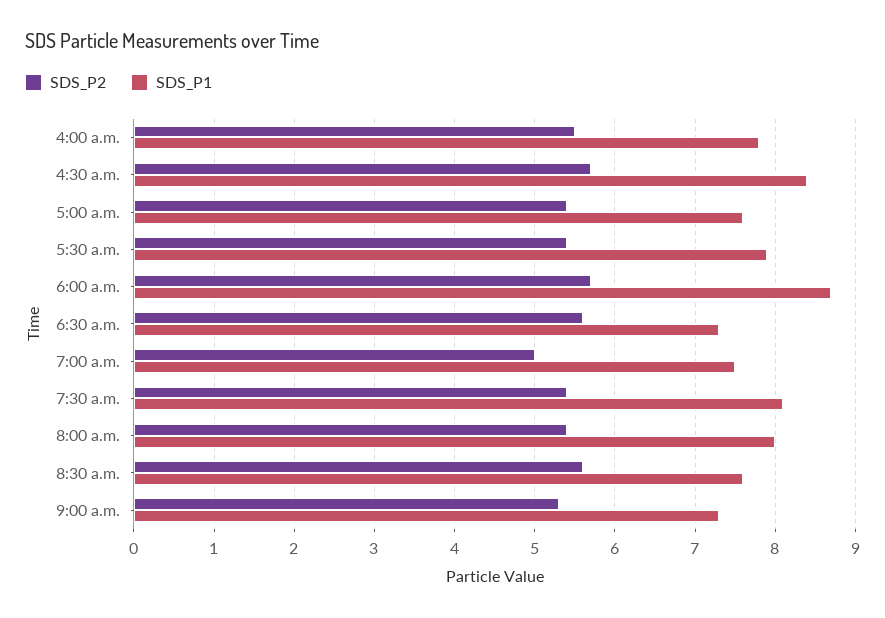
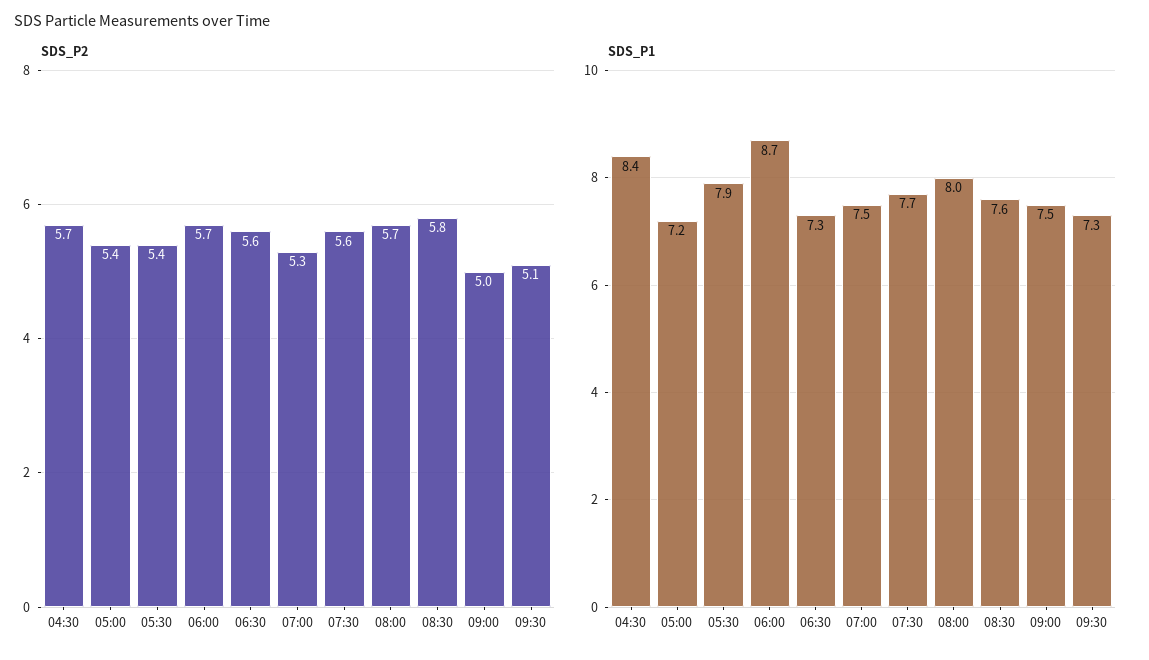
SDS_P2, 4:00 a.m.: 5.5 -> none
SDS_P1, 4:00 a.m.: 7.8 -> none
SDS_P1, 5:00 a.m.: 7.6 -> 7.2
SDS_P2, 7:00 a.m.: 5 -> 5.3
SDS_P2, 7:30 a.m.: 5.4 -> 5.6
SDS_P1, 7:30 a.m.: 8.1 -> 7.7
SDS_P2, 8:00 a.m.: 5.4 -> 5.7
SDS_P2, 8:30 a.m.: 5.6 -> 5.8
SDS_P2, 9:00 a.m.: 5.3 -> 5
SDS_P1, 9:00 a.m.: 7.3 -> 7.5
SDS_P2, 09:30: none -> 5.1
SDS_P1, 09:30: none -> 7.3

